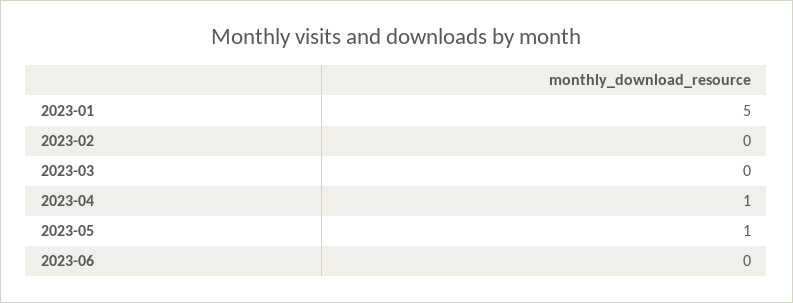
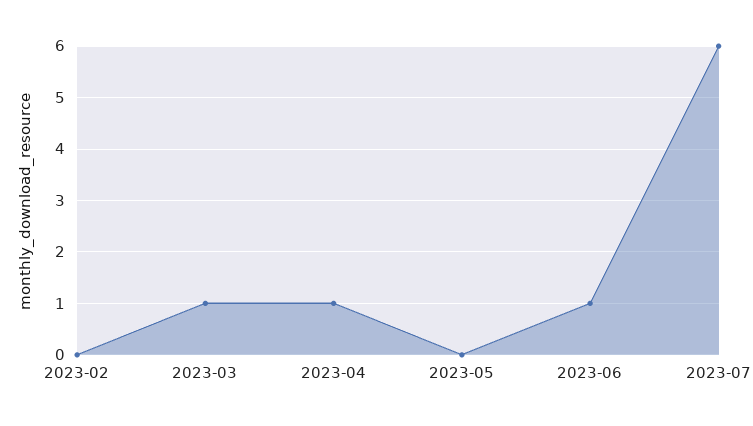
2023-01: 5 -> none
2023-03: 0 -> 1
2023-05: 1 -> 0
2023-06: 0 -> 1
2023-07: none -> 6

